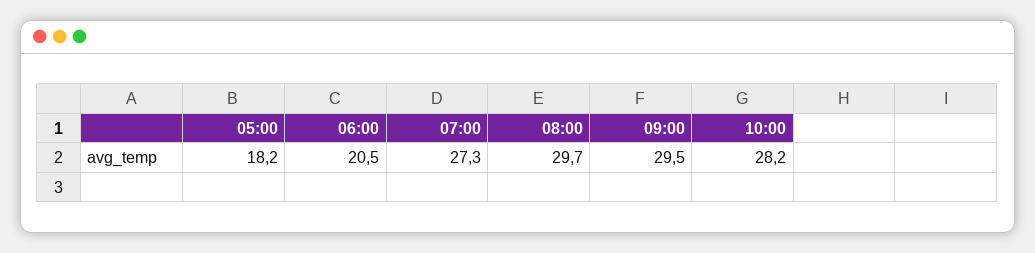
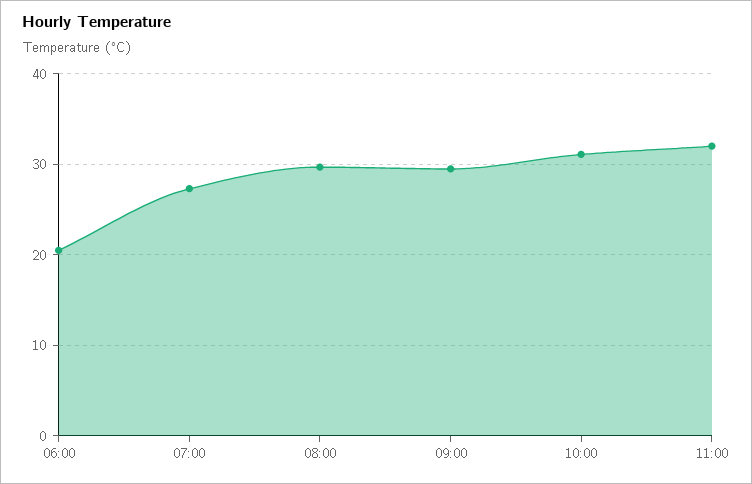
05:00: 18.2 -> none
10:00: 28.2 -> 31
11:00: none -> 32

